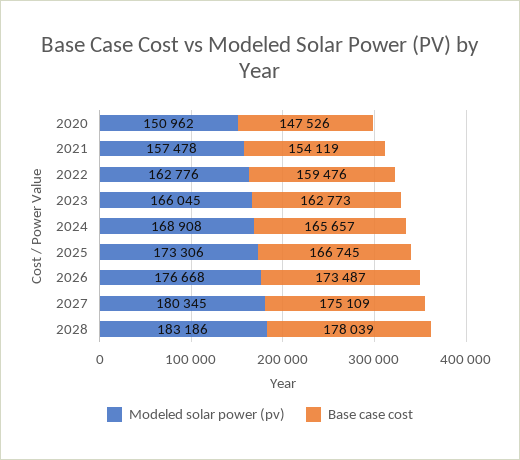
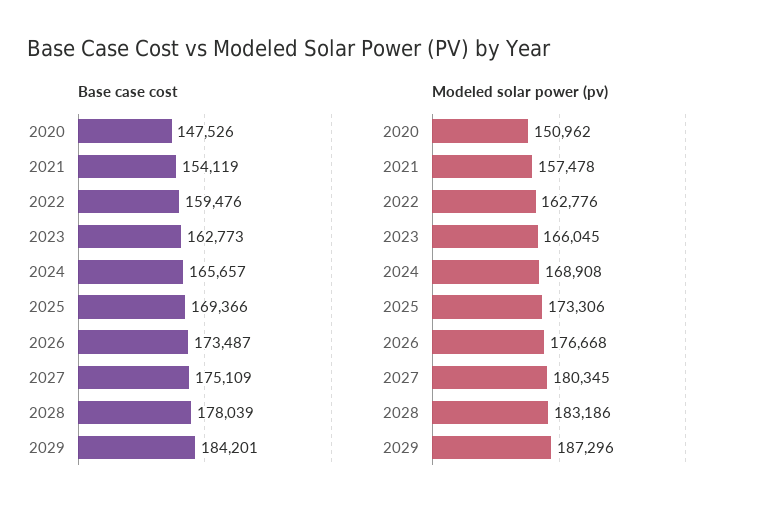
Base case cost, 2025: 166745 -> 169366
Base case cost, 2029: none -> 184201
Modeled solar power (pv), 2029: none -> 187296

